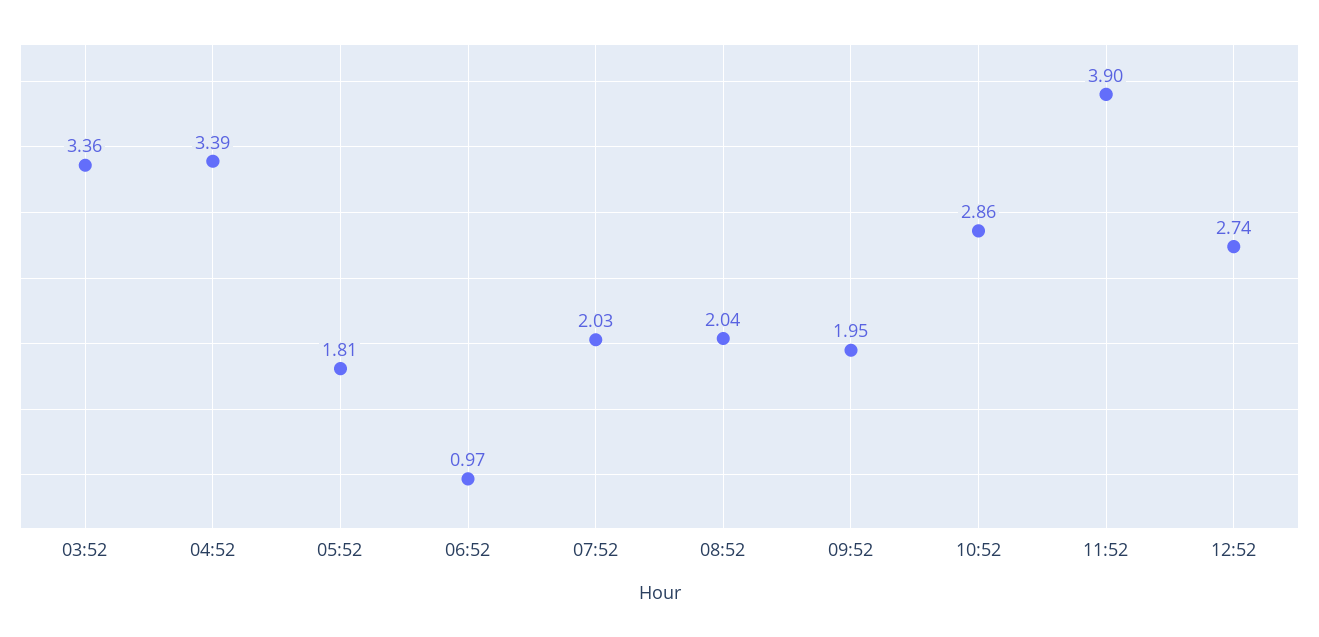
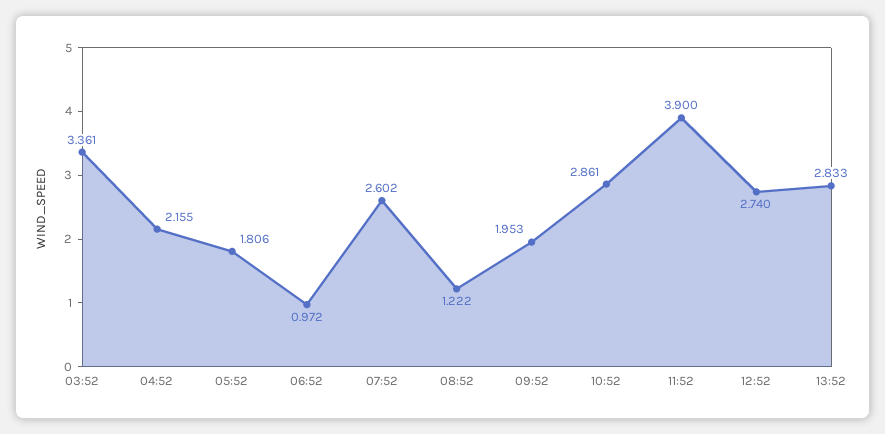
04:52: 3.39 -> 2.155
07:52: 2.03 -> 2.602
08:52: 2.04 -> 1.222
13:52: none -> 2.833

